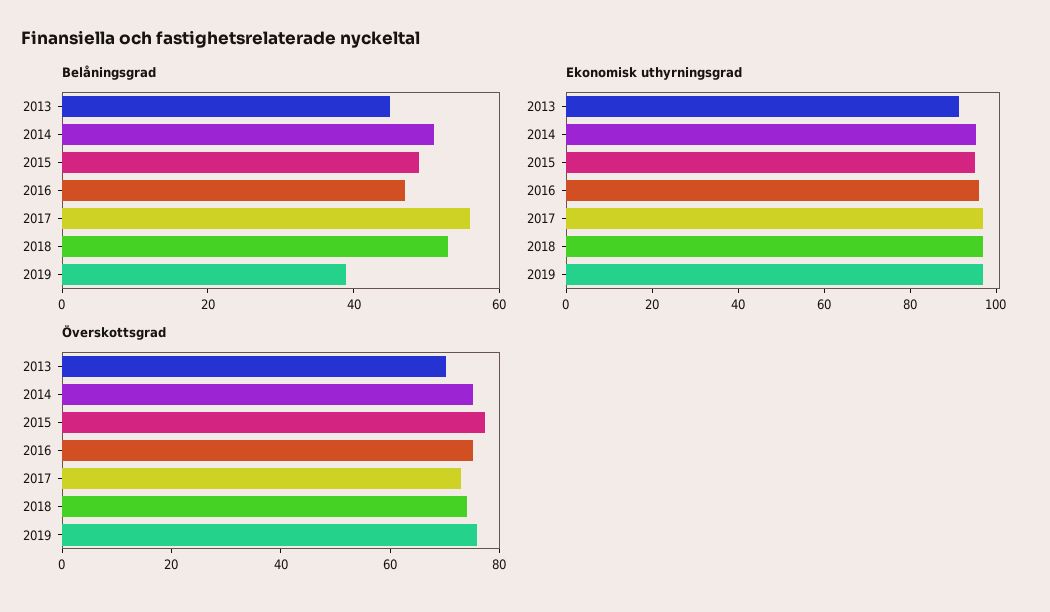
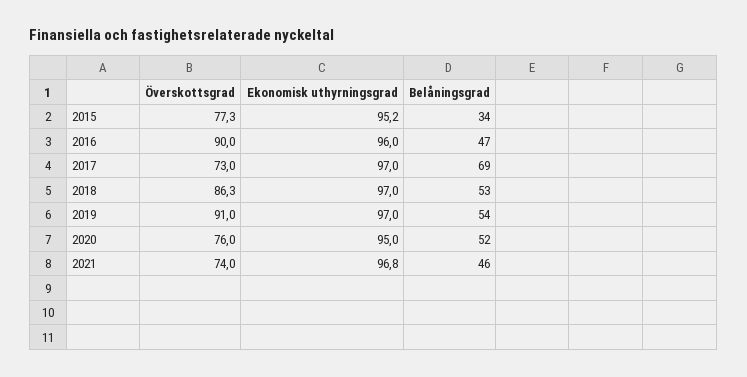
Belåningsgrad, 2013: 45 -> none
Belåningsgrad, 2014: 50 -> none
Belåningsgrad, 2015: 50 -> 34
Belåningsgrad, 2017: 55 -> 69
Belåningsgrad, 2019: 40 -> 54
Ekonomisk uthyrningsgrad, 2013: 90 -> none
Ekonomisk uthyrningsgrad, 2014: 95 -> none
Överskottsgrad, 2013: 70 -> none
Överskottsgrad, 2014: 75 -> none
Överskottsgrad, 2016: 75 -> 90
Överskottsgrad, 2018: 75 -> 86.3
Överskottsgrad, 2019: 75 -> 91
Överskottsgrad, 2020: none -> 76
Ekonomisk uthyrningsgrad, 2020: none -> 95
Belåningsgrad, 2020: none -> 52
Överskottsgrad, 2021: none -> 74
Ekonomisk uthyrningsgrad, 2021: none -> 96.8
Belåningsgrad, 2021: none -> 46

